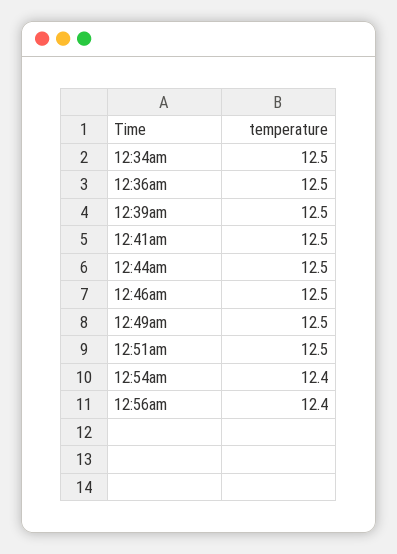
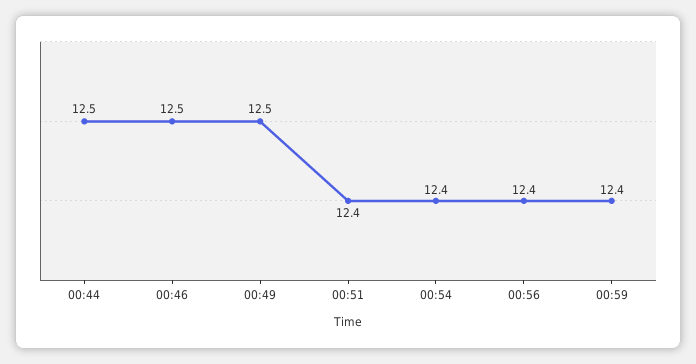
12:34am: 12.5 -> none
12:36am: 12.5 -> none
12:39am: 12.5 -> none
12:41am: 12.5 -> none
12:51am: 12.5 -> 12.4
00:59: none -> 12.4

